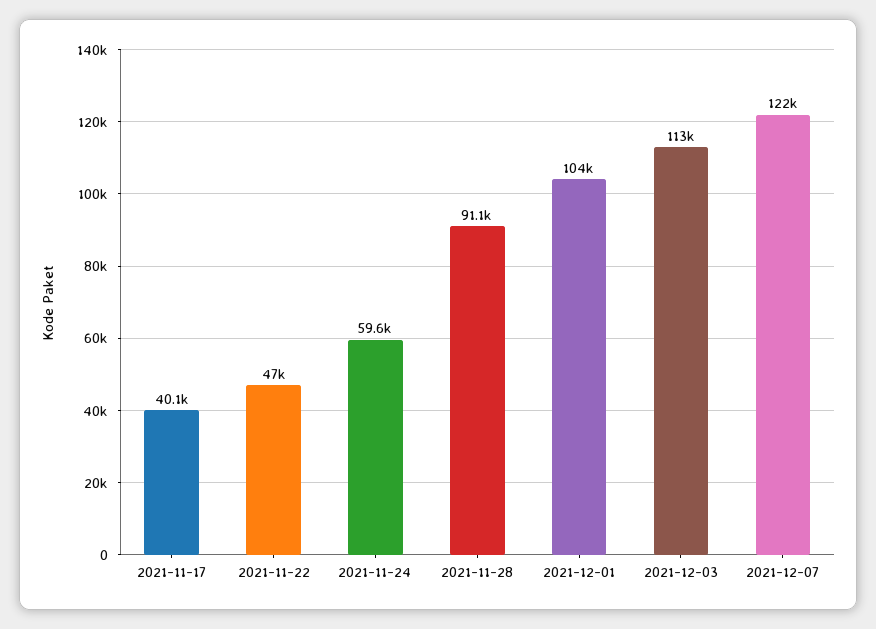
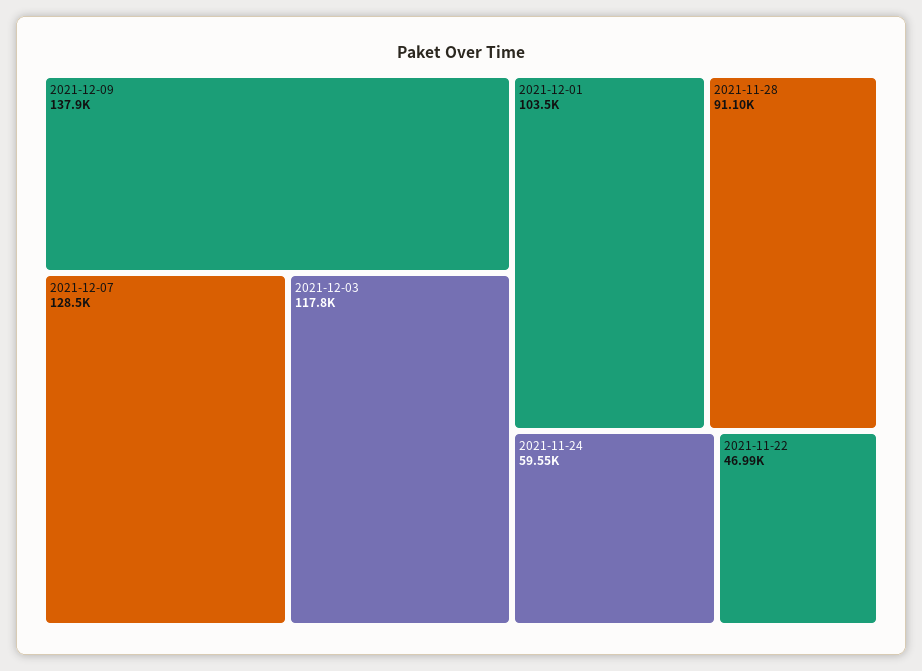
2021-11-17: 40100 -> none
2021-12-03: 113000 -> 117800
2021-12-07: 122000 -> 128500
2021-12-09: none -> 137900

